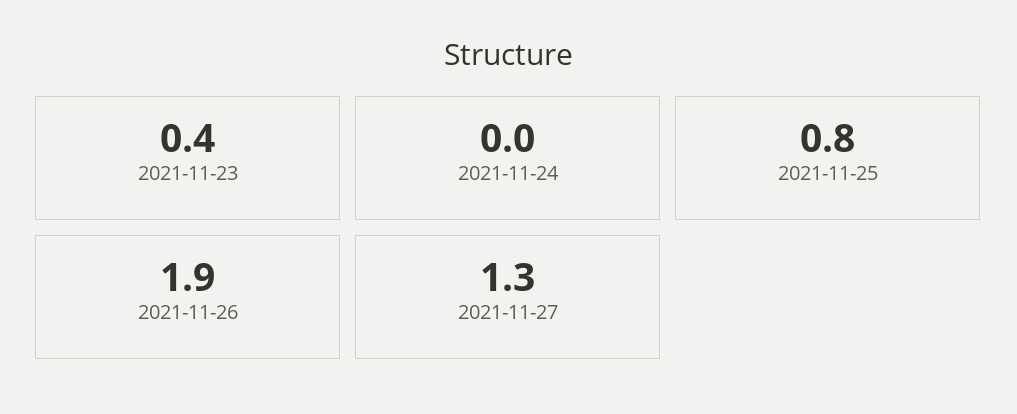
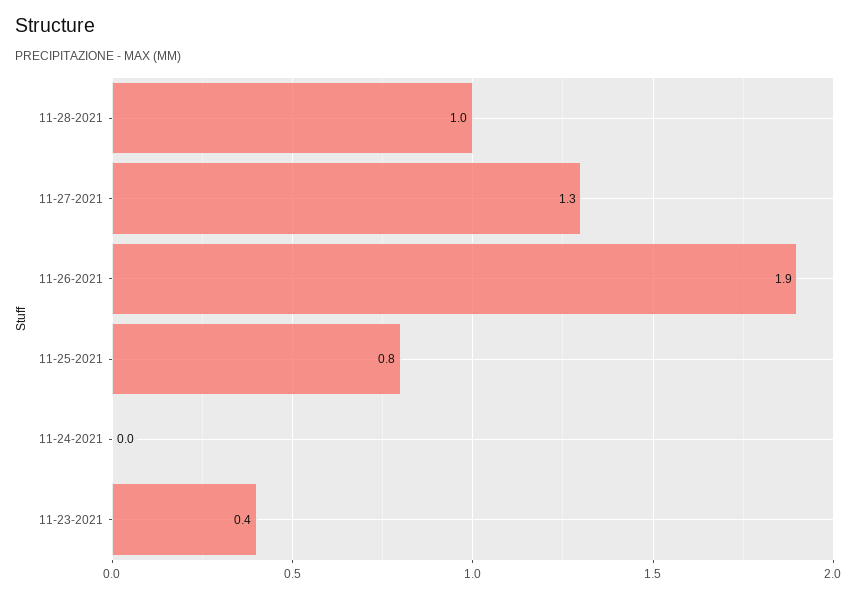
11-28-2021: none -> 1

